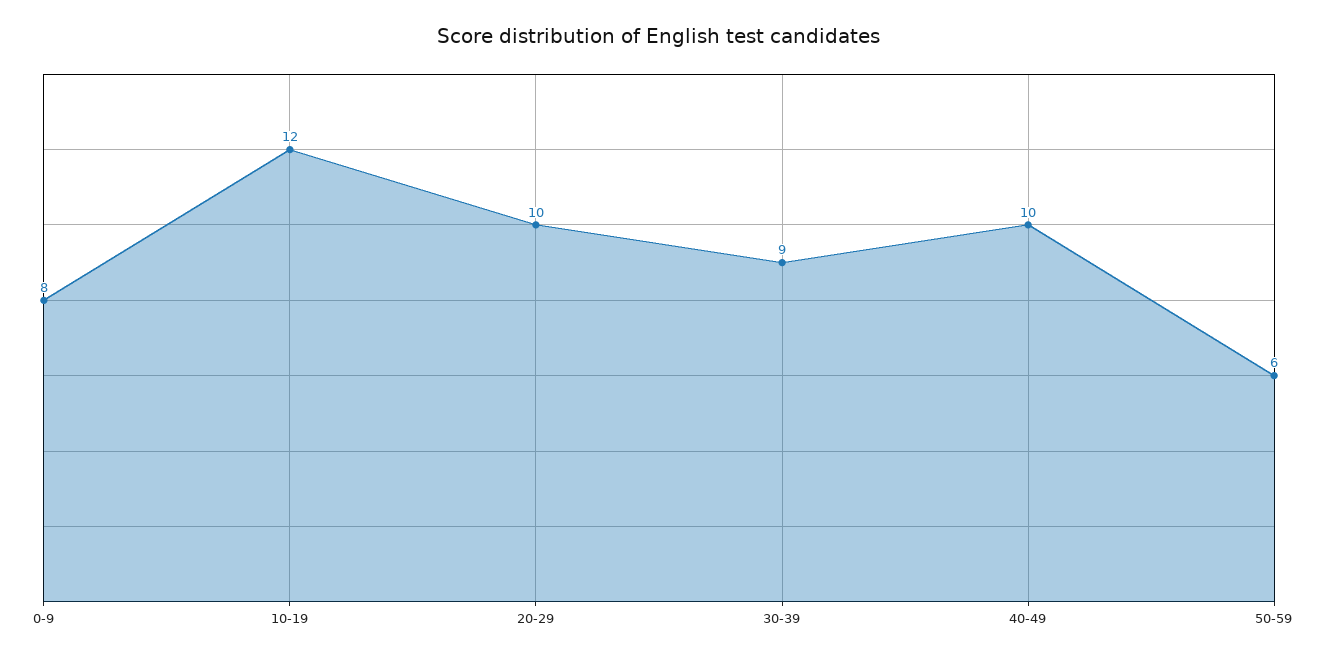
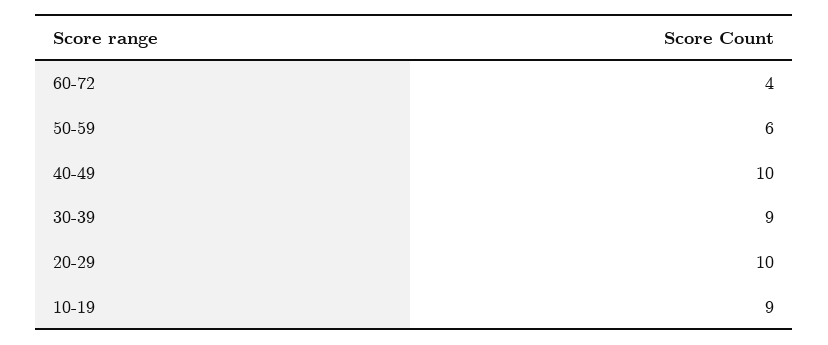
0-9: 8 -> none
10-19: 12 -> 9
60-72: none -> 4

